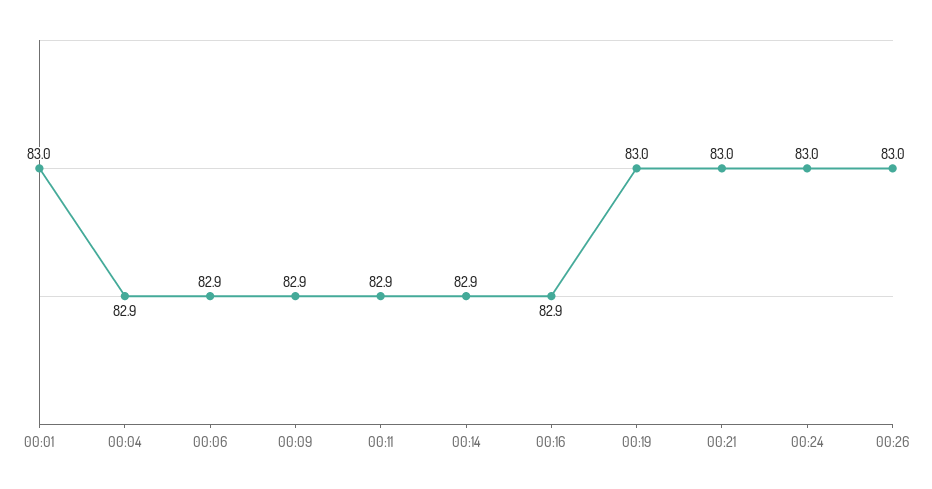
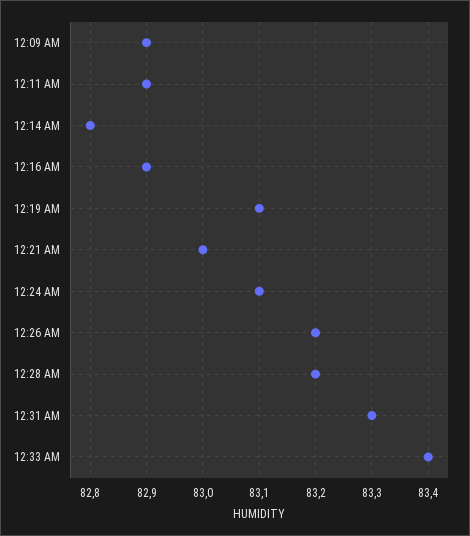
00:01: 83 -> none
00:04: 82.9 -> none
00:06: 82.9 -> none
00:14: 82.9 -> 82.8
00:19: 83 -> 83.1
00:24: 83 -> 83.1
00:26: 83 -> 83.2
12:28 AM: none -> 83.2
12:31 AM: none -> 83.3
12:33 AM: none -> 83.4

